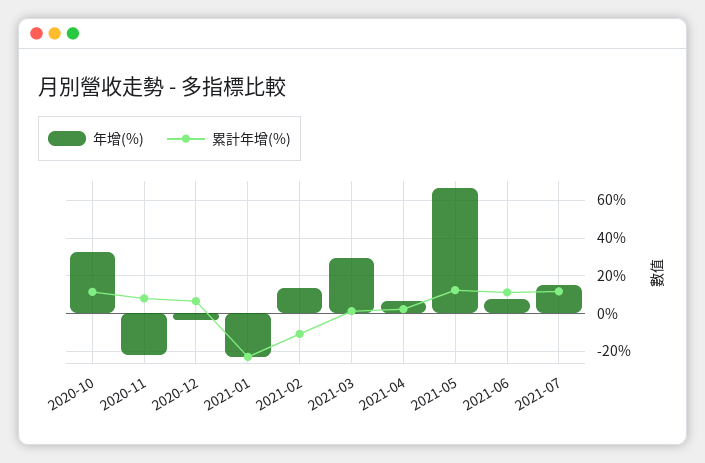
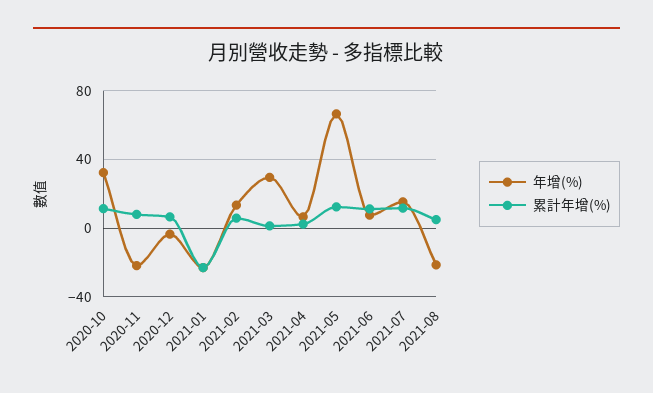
累計年增(%), 2021-02: -10 -> 5
年增(%), 2021-08: none -> -20
累計年增(%), 2021-08: none -> 5

